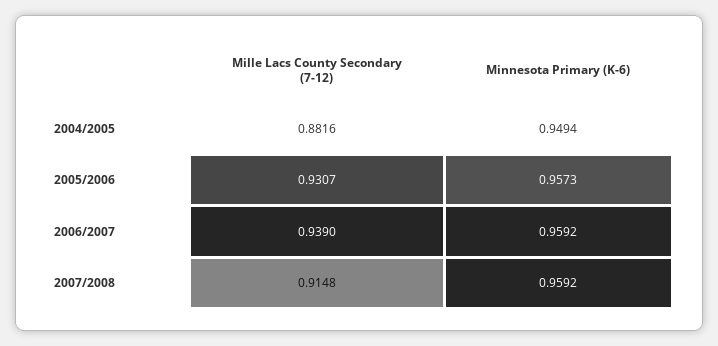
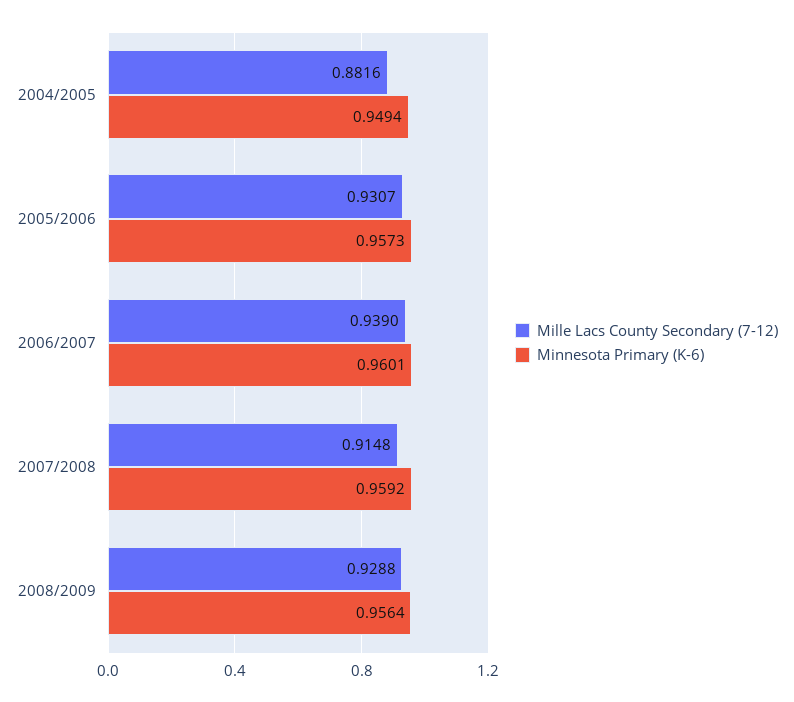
Minnesota Primary (K-6), 2006/2007: 0.9592 -> 0.9601
Mille Lacs County Secondary (7-12), 2008/2009: none -> 0.9288
Minnesota Primary (K-6), 2008/2009: none -> 0.9564

